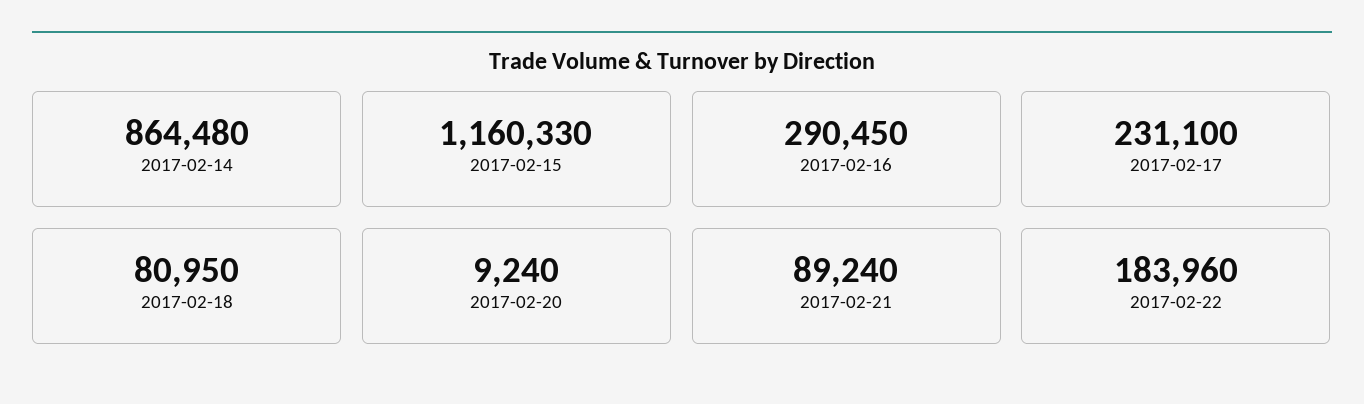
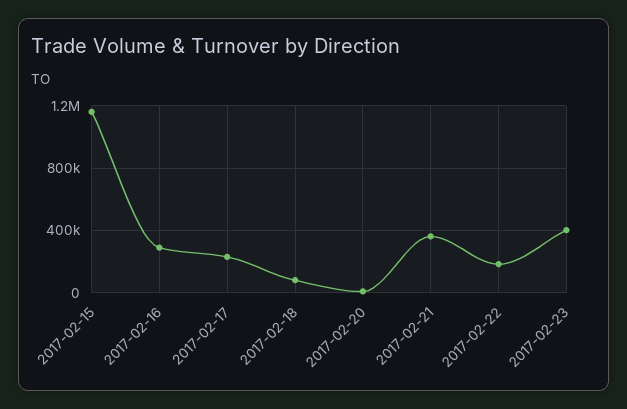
2017-02-14: 864480 -> none
2017-02-21: 89240 -> 350000
2017-02-23: none -> 400000

